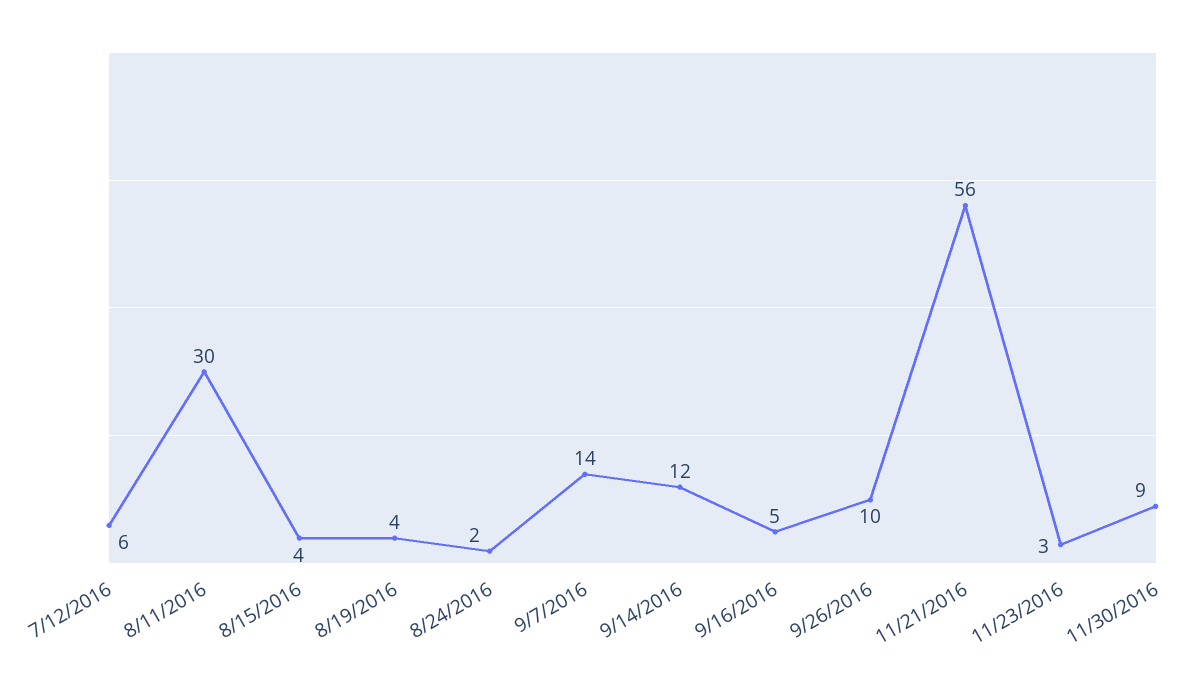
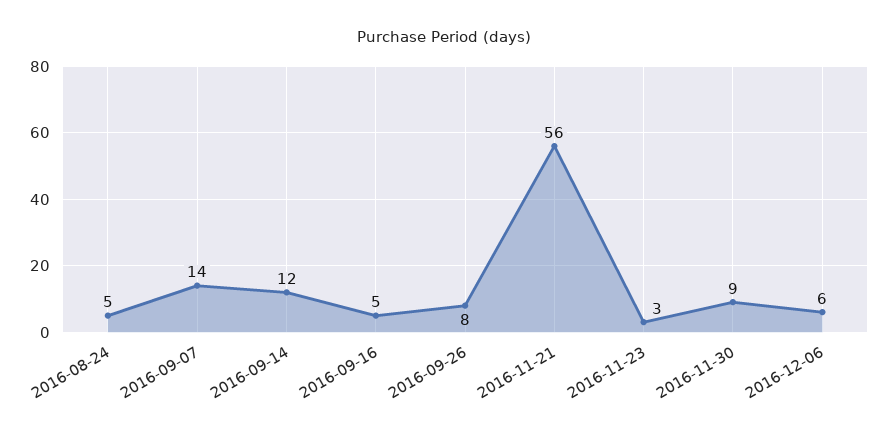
7/12/2016: 6 -> none
8/11/2016: 30 -> none
8/15/2016: 4 -> none
8/19/2016: 4 -> none
8/24/2016: 2 -> 5
9/26/2016: 10 -> 8
2016-12-06: none -> 6

